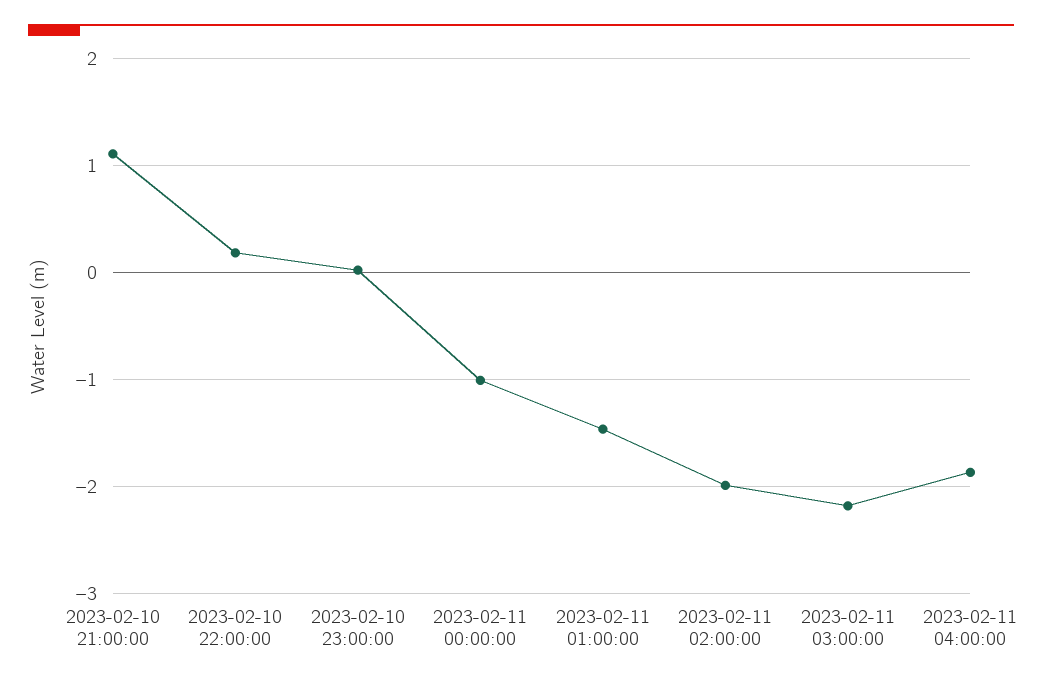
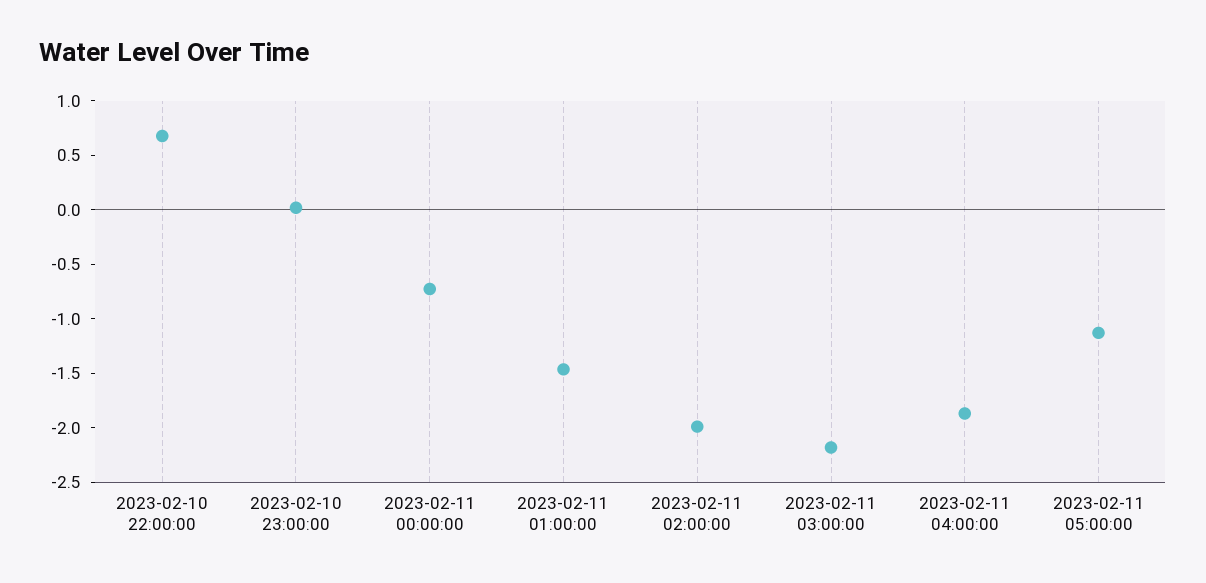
2023-02-10 21:00:00: 1.1 -> none
2023-02-10 22:00:00: 0.2 -> 0.7
2023-02-11 00:00:00: -1 -> -0.7
2023-02-11 05:00:00: none -> -1.1

